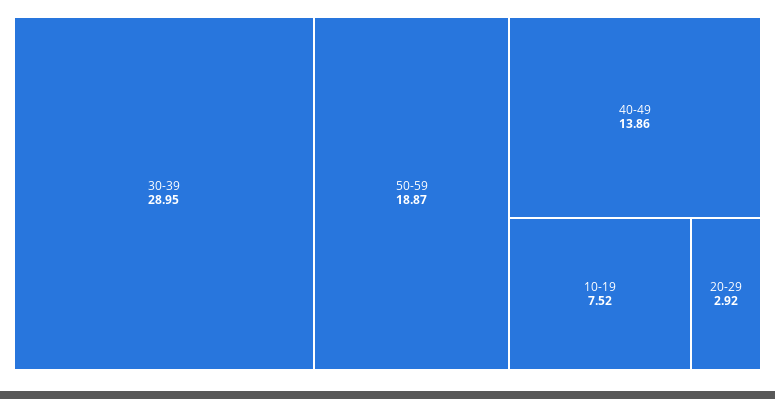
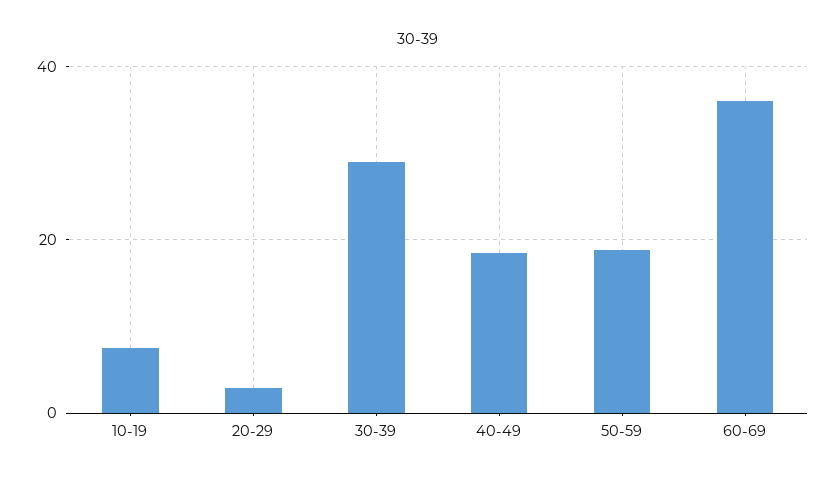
40-49: 13.86 -> 18
60-69: none -> 36

